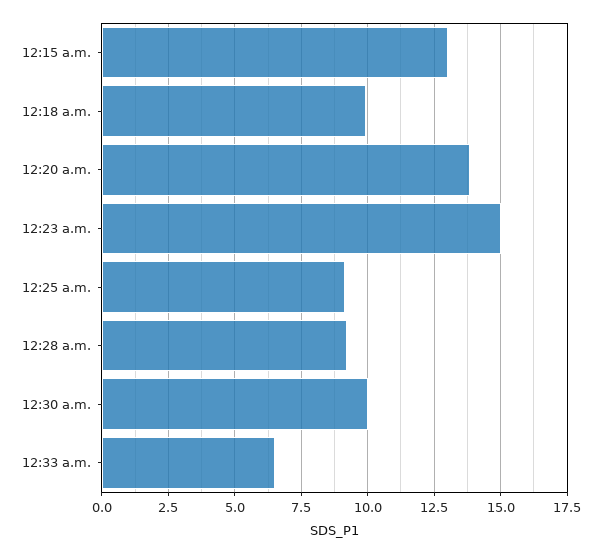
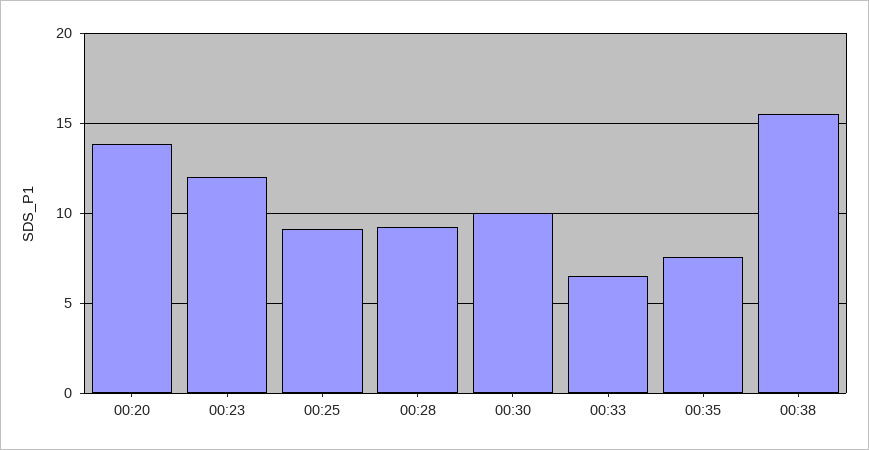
12:15 a.m.: 13 -> none
12:18 a.m.: 10 -> none
12:23 a.m.: 15 -> 12
00:35: none -> 7.5
00:38: none -> 15.5

